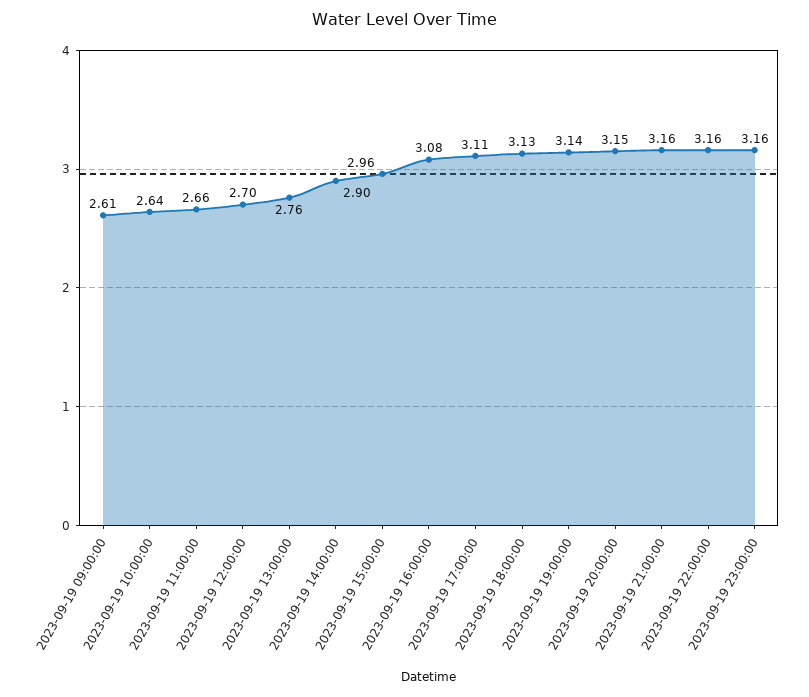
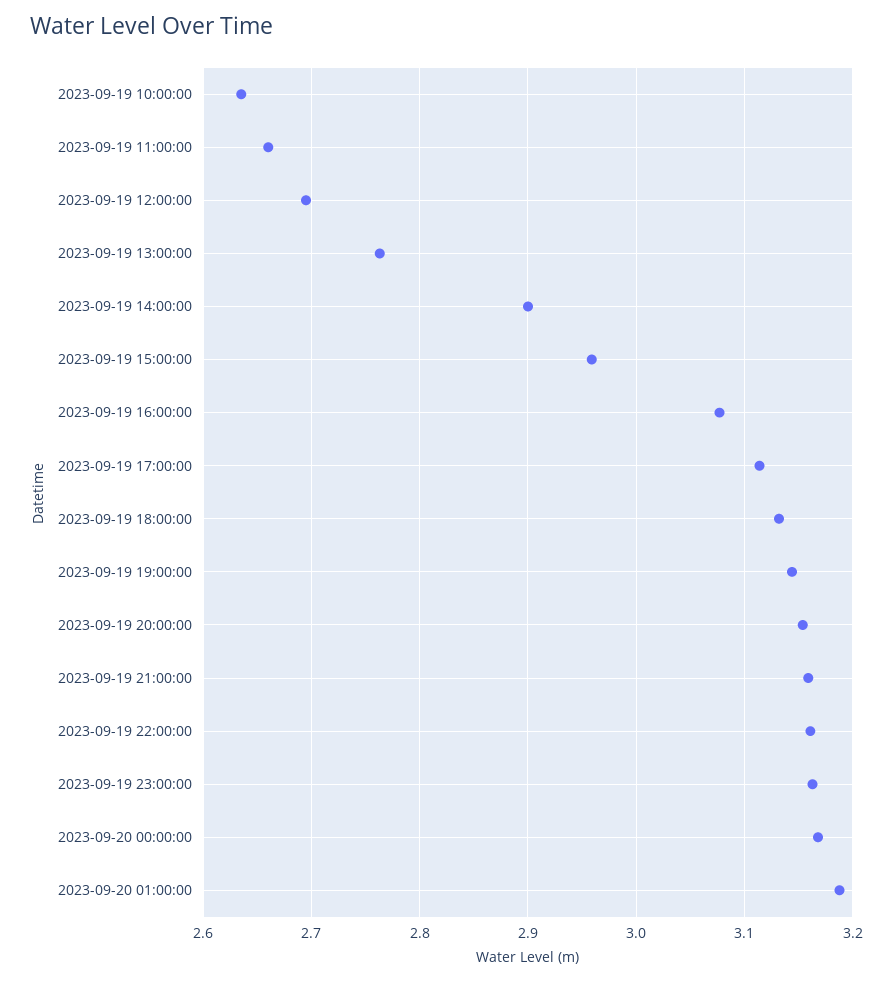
2023-09-19 09:00:00: 2.61 -> none
2023-09-20 00:00:00: none -> 3.17
2023-09-20 01:00:00: none -> 3.19

